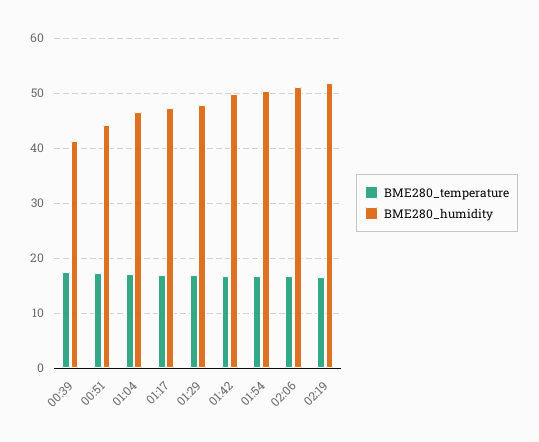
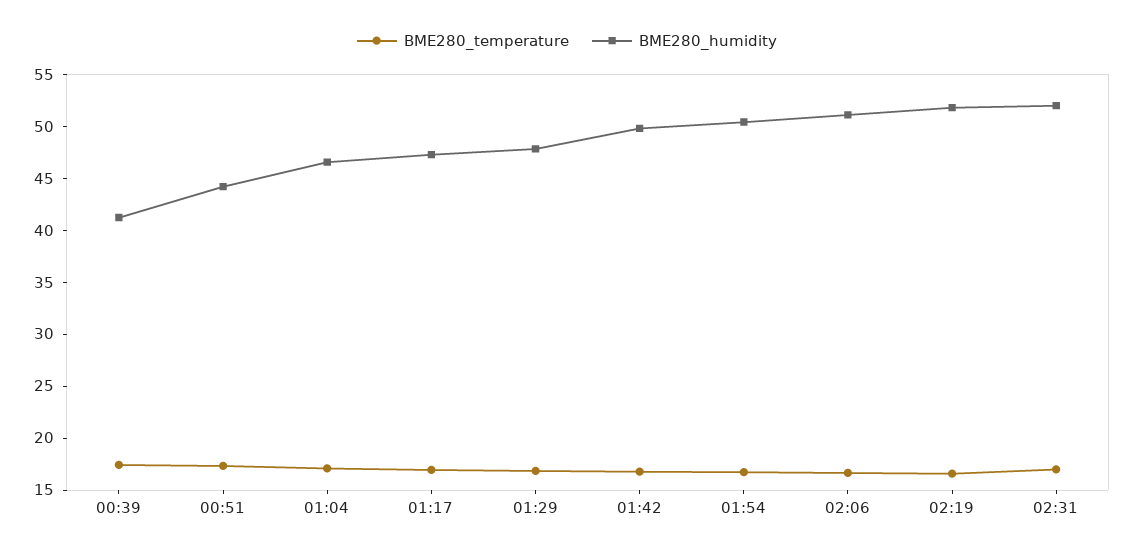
BME280_temperature, 02:31: none -> 17
BME280_humidity, 02:31: none -> 52

